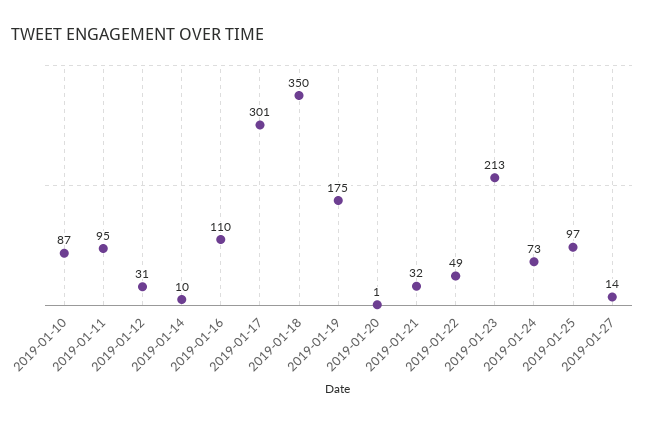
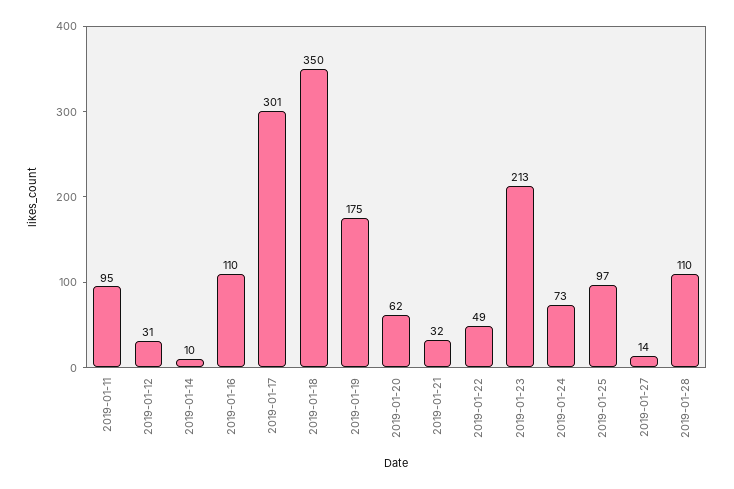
2019-01-10: 87 -> none
2019-01-20: 1 -> 62
2019-01-28: none -> 110

